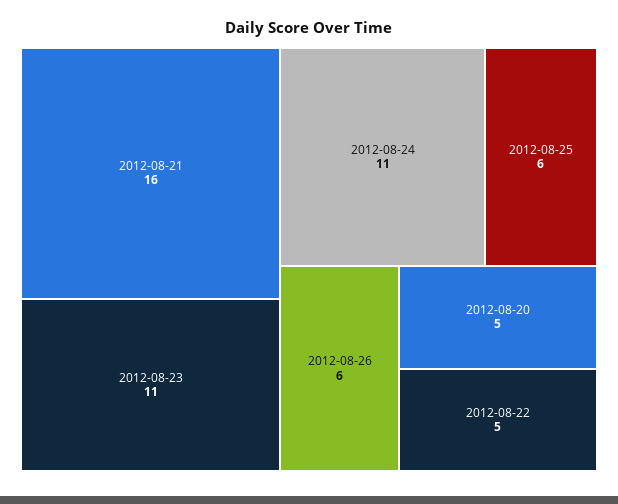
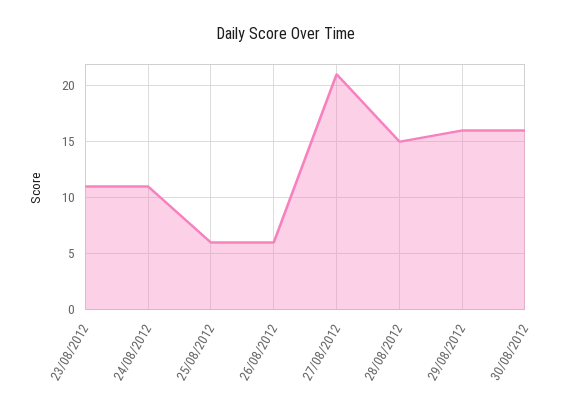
2012-08-21: 16 -> none
2012-08-20: 5 -> none
2012-08-22: 5 -> none
27/08/2012: none -> 21
28/08/2012: none -> 15
29/08/2012: none -> 16
30/08/2012: none -> 16

